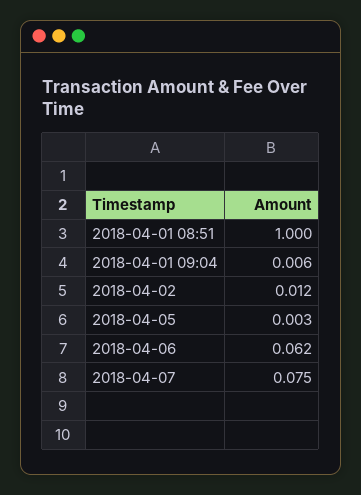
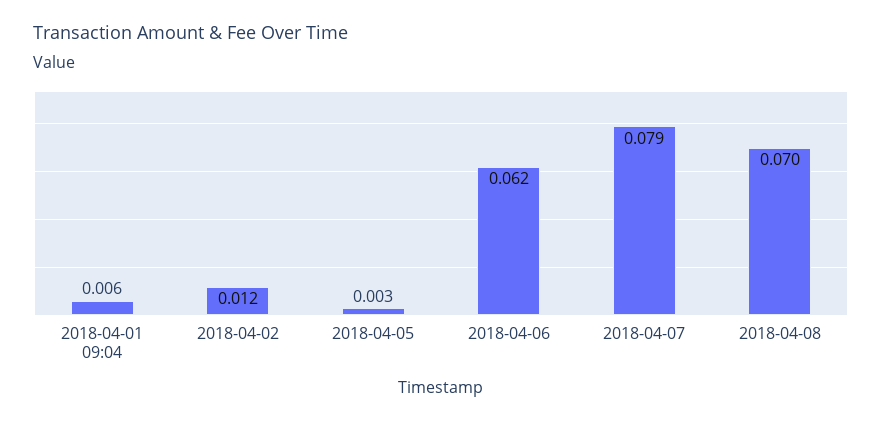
2018-04-01 08:51: 1 -> none
2018-04-07: 0.075 -> 0.079
2018-04-08: none -> 0.07

